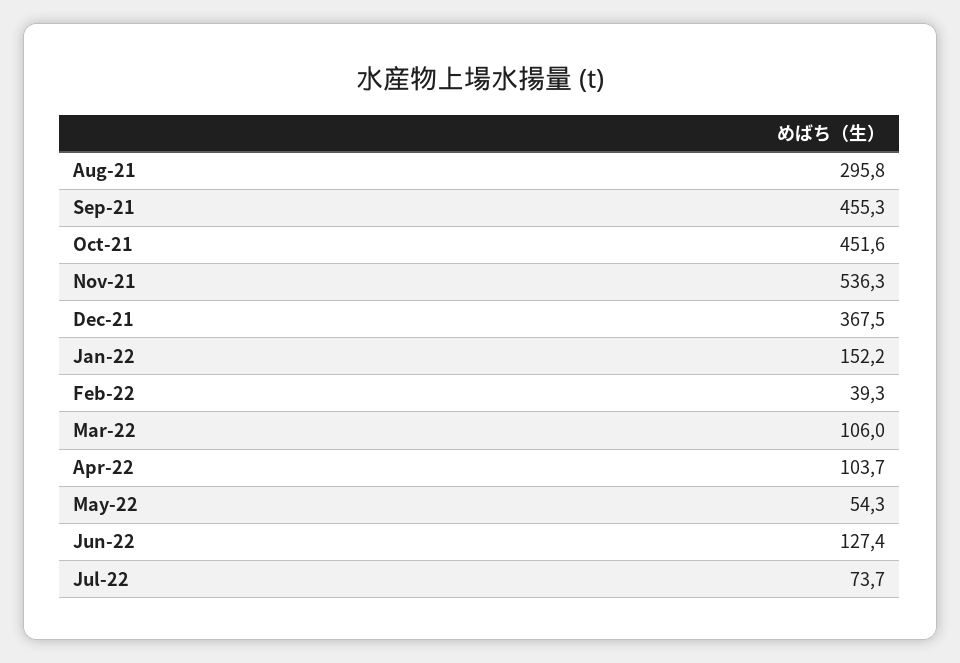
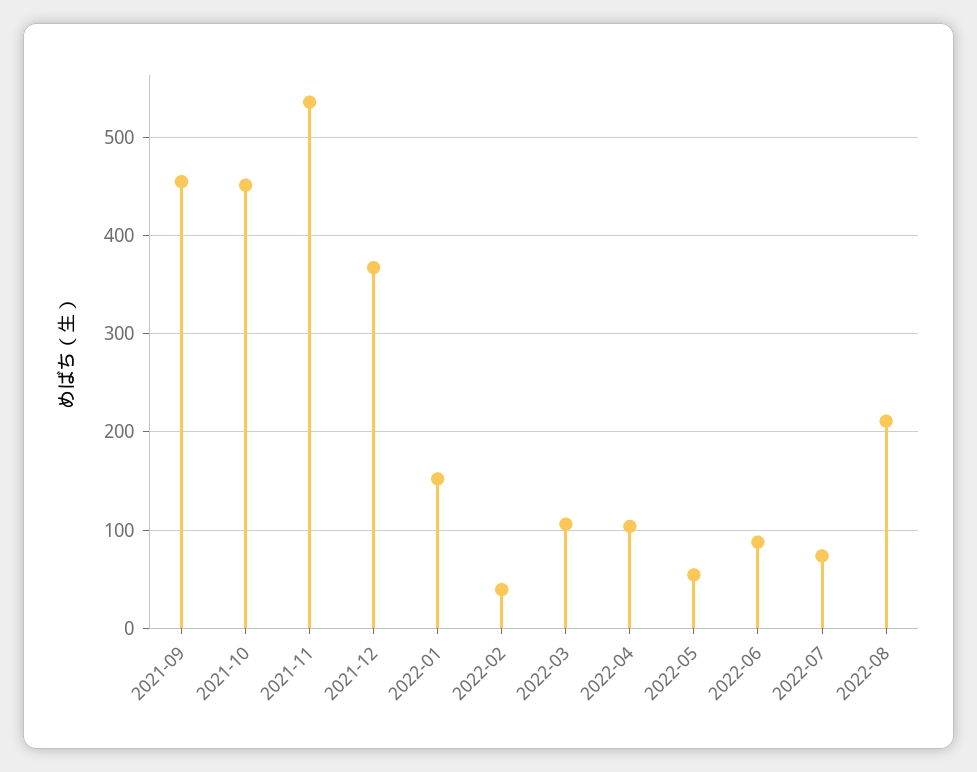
Aug-21: 295.8 -> none
Jun-22: 127.4 -> 90
2022-08: none -> 210

